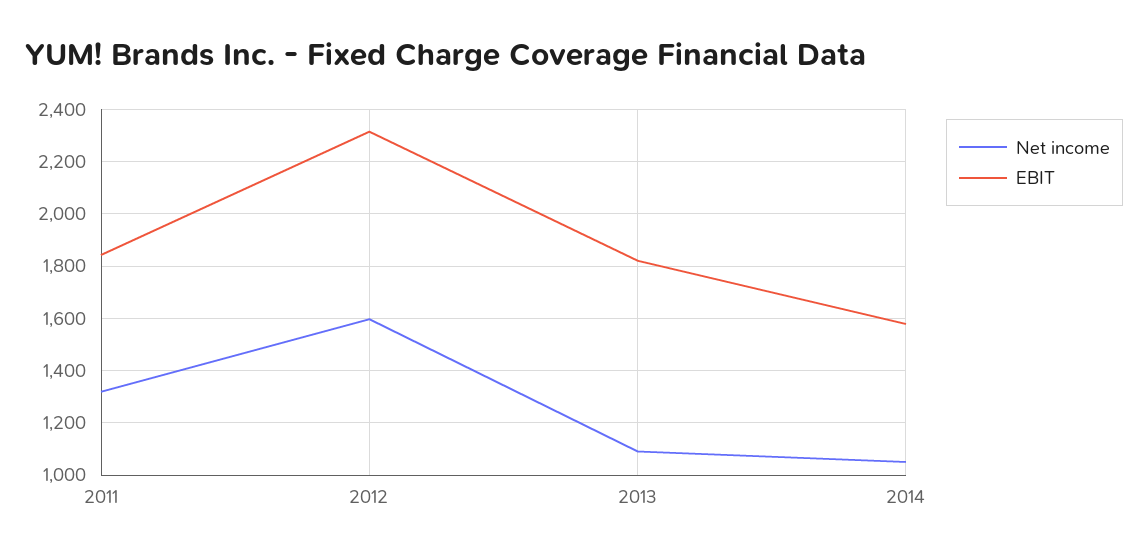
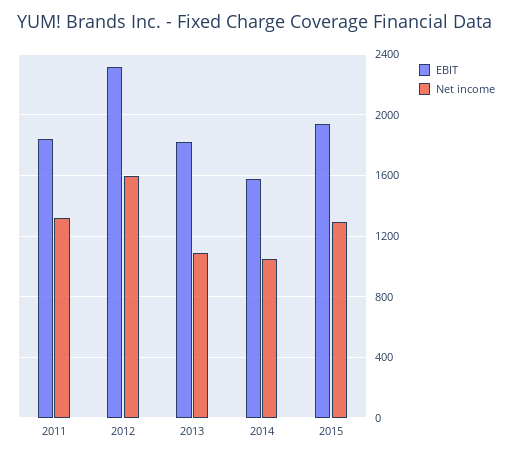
EBIT, 2015: none -> 1950
Net income, 2015: none -> 1300

